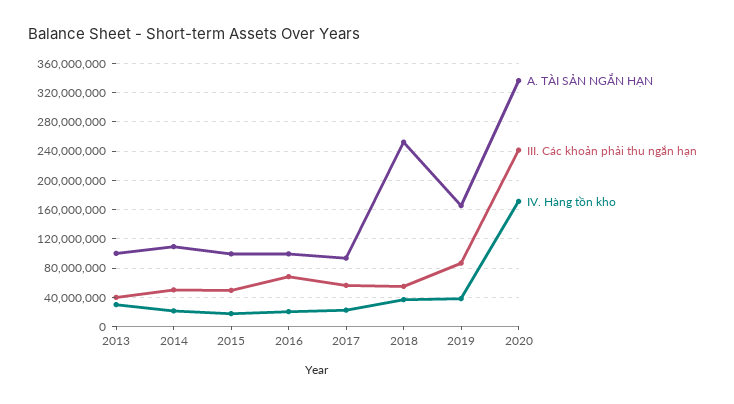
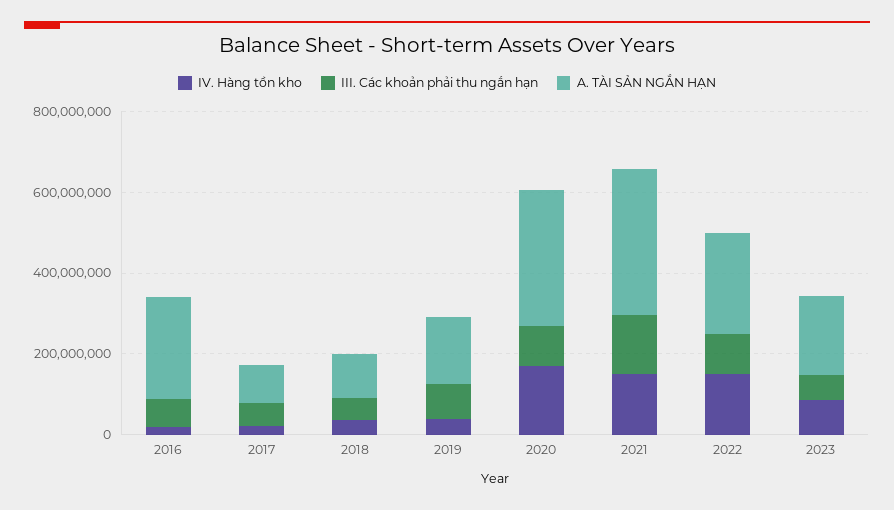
A. TÀI SẢN NGẮN HẠN, 2013: 100000000 -> none
III. Các khoản phải thu ngắn hạn, 2013: 40000000 -> none
IV. Hàng tồn kho, 2013: 30000000 -> none
A. TÀI SẢN NGẮN HẠN, 2014: 110000000 -> none
III. Các khoản phải thu ngắn hạn, 2014: 50000000 -> none
IV. Hàng tồn kho, 2014: 20000000 -> none
A. TÀI SẢN NGẮN HẠN, 2015: 100000000 -> none
III. Các khoản phải thu ngắn hạn, 2015: 50000000 -> none
IV. Hàng tồn kho, 2015: 20000000 -> none
A. TÀI SẢN NGẮN HẠN, 2016: 100000000 -> 250000000
A. TÀI SẢN NGẮN HẠN, 2018: 250000000 -> 100000000
III. Các khoản phải thu ngắn hạn, 2020: 240000000 -> 100000000
IV. Hàng tồn kho, 2021: none -> 150000000
III. Các khoản phải thu ngắn hạn, 2021: none -> 150000000
A. TÀI SẢN NGẮN HẠN, 2021: none -> 350000000
IV. Hàng tồn kho, 2022: none -> 150000000
III. Các khoản phải thu ngắn hạn, 2022: none -> 100000000
A. TÀI SẢN NGẮN HẠN, 2022: none -> 250000000
IV. Hàng tồn kho, 2023: none -> 100000000
III. Các khoản phải thu ngắn hạn, 2023: none -> 50000000
A. TÀI SẢN NGẮN HẠN, 2023: none -> 200000000

